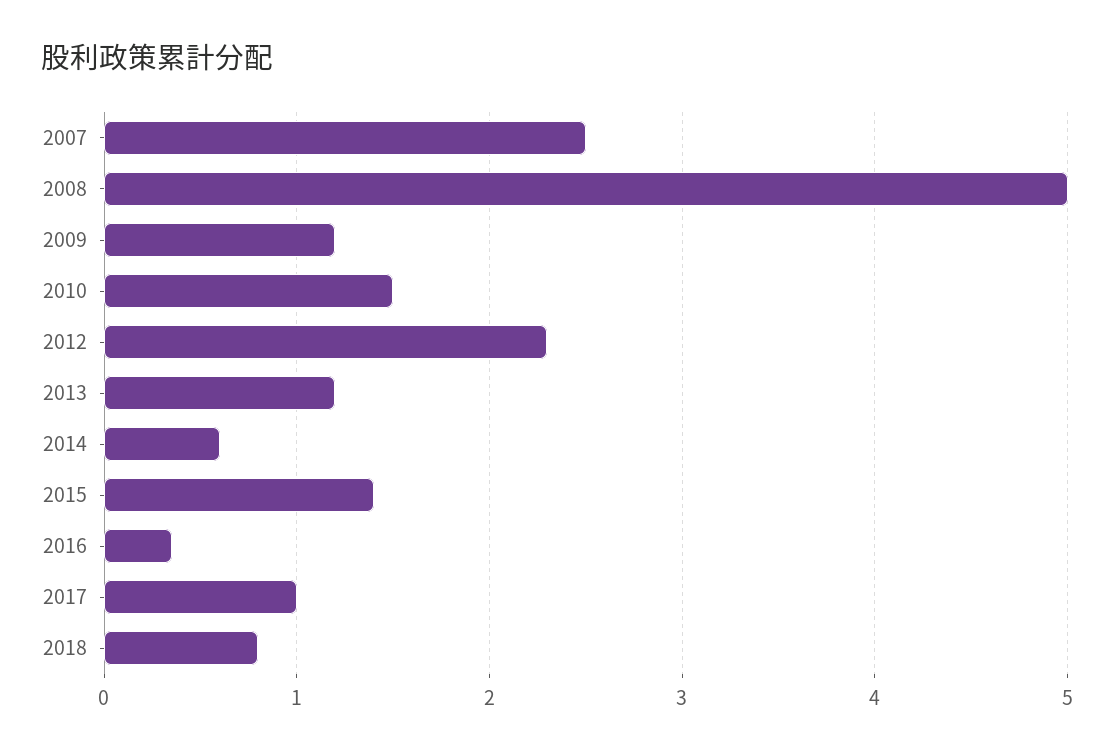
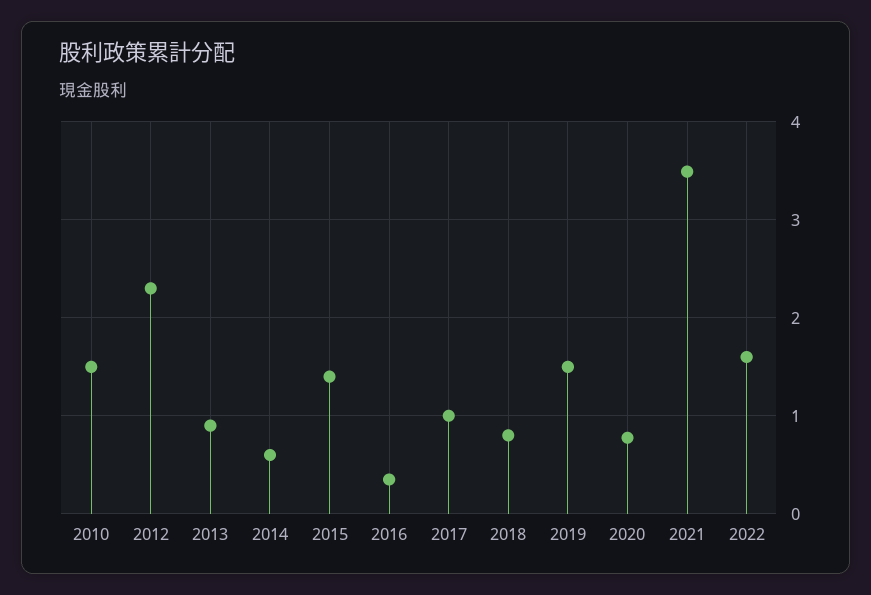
2007: 2.5 -> none
2008: 5 -> none
2009: 1.2 -> none
2013: 1.2 -> 0.9
2019: none -> 1.5
2020: none -> 0.8
2021: none -> 3.5
2022: none -> 1.6

